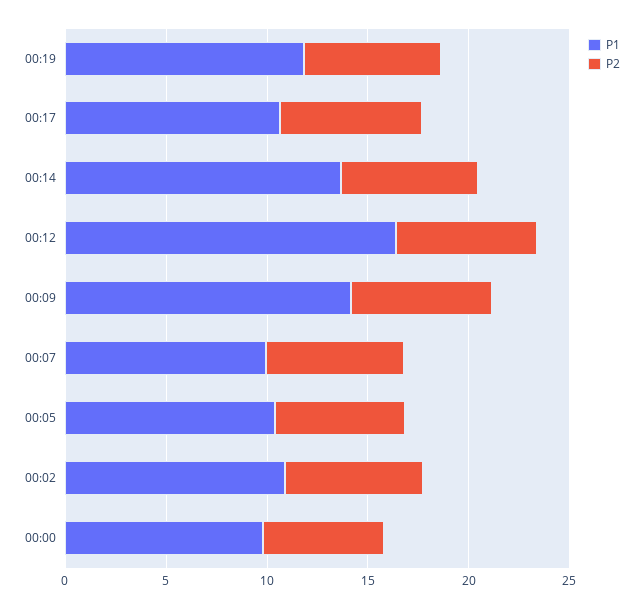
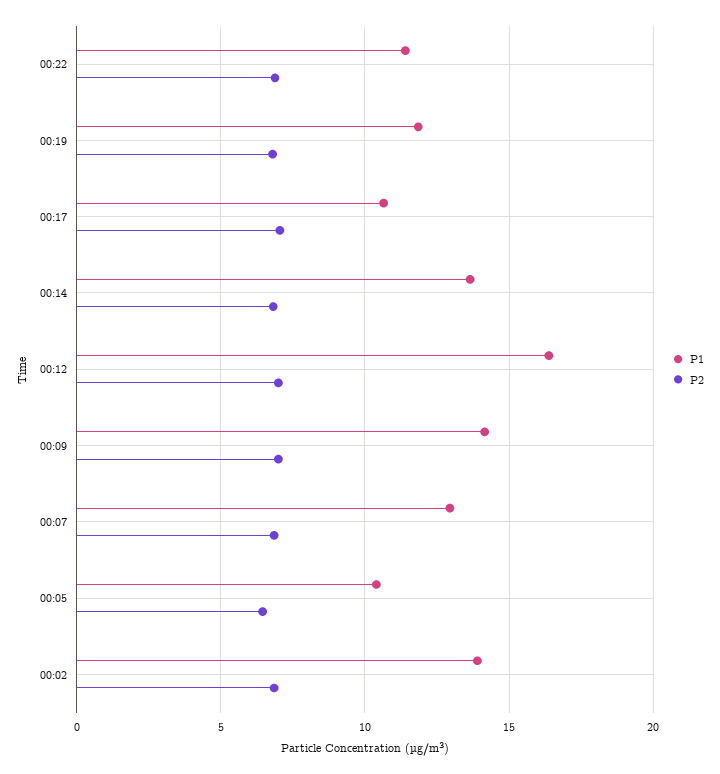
P1, 00:07: 10 -> 13
P1, 00:02: 11 -> 14
P1, 00:00: 10 -> none
P2, 00:00: 6 -> none
P1, 00:22: none -> 11.5
P2, 00:22: none -> 7

